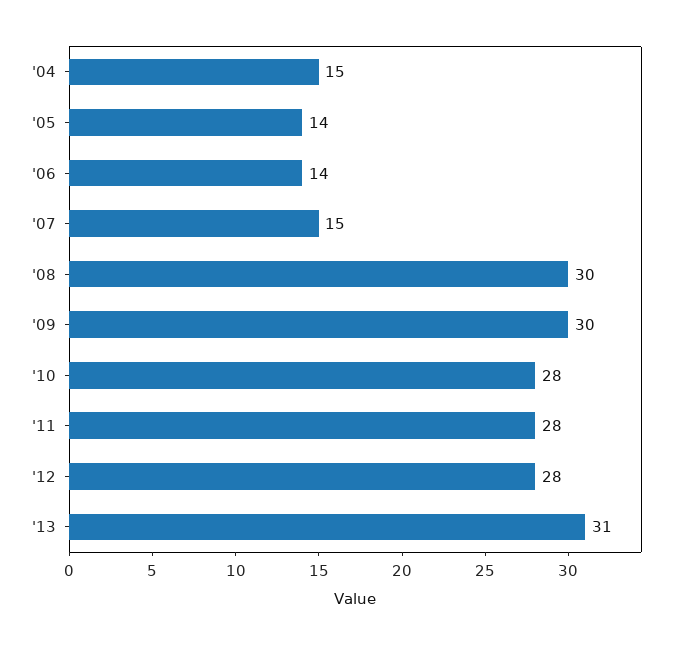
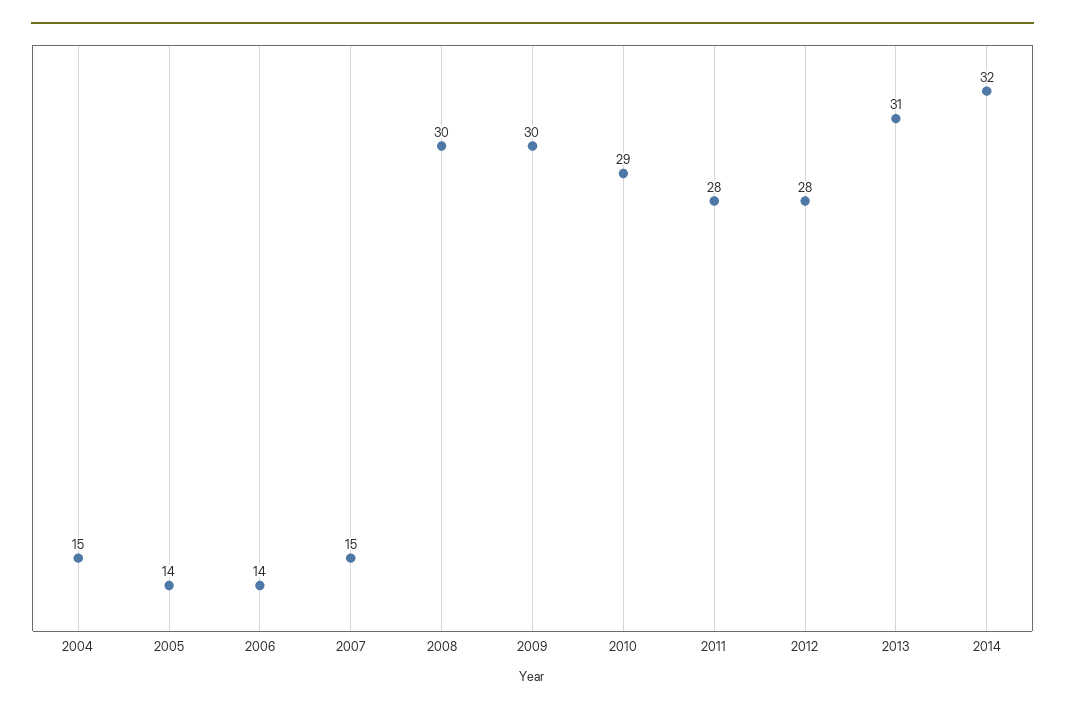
'10: 28 -> 29
2014: none -> 32

